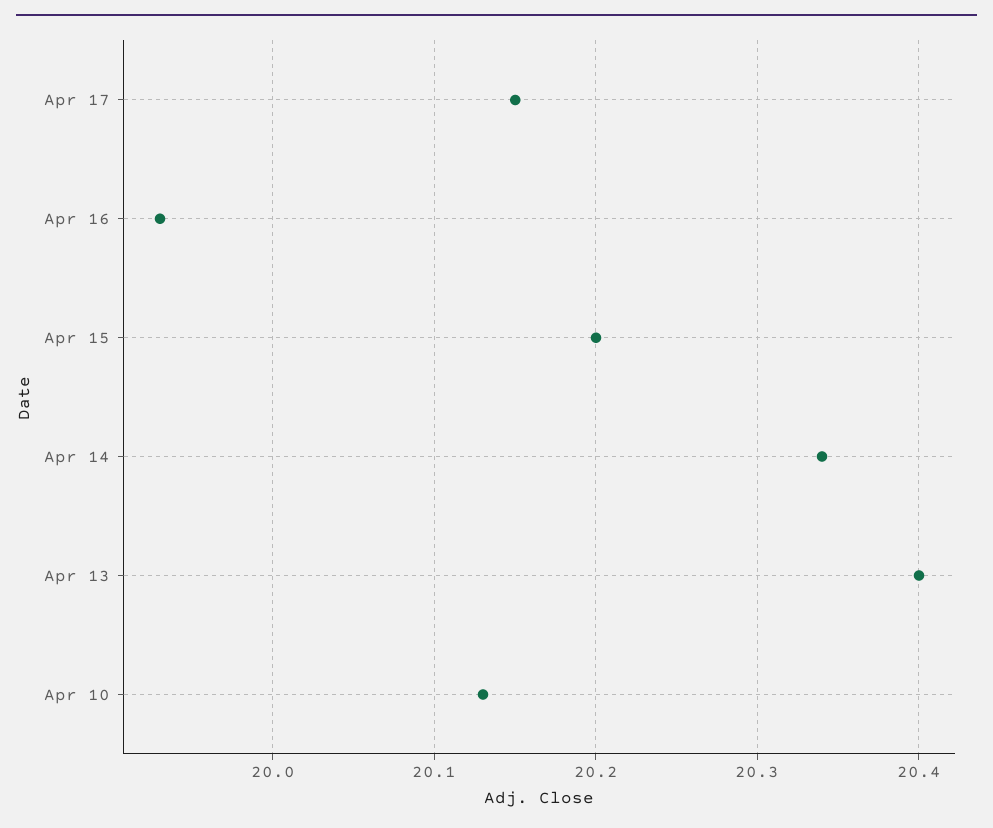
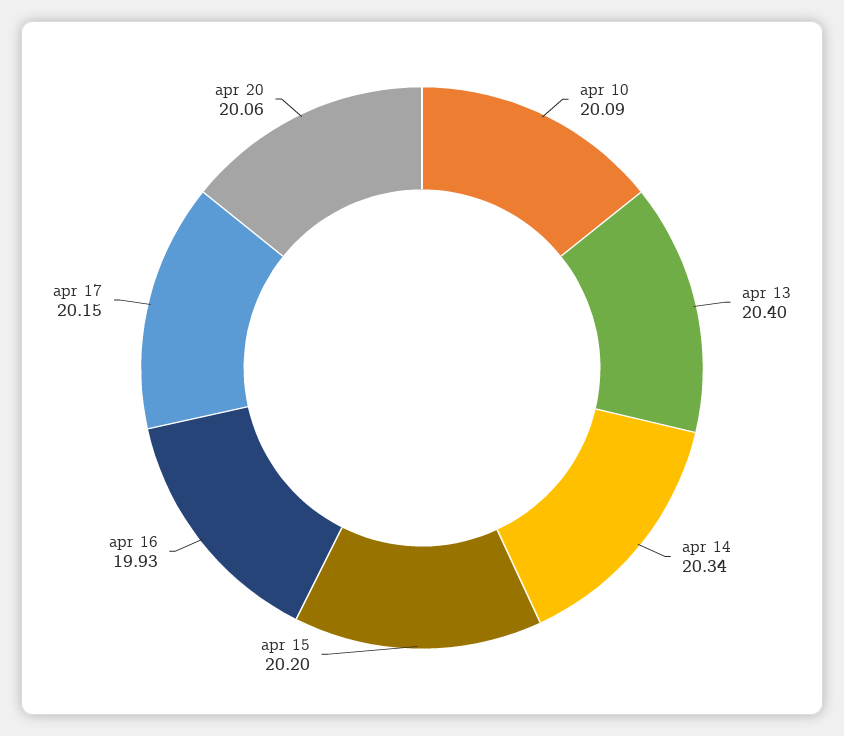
Apr 10: 20.13 -> 20.09
apr 20: none -> 20.06

